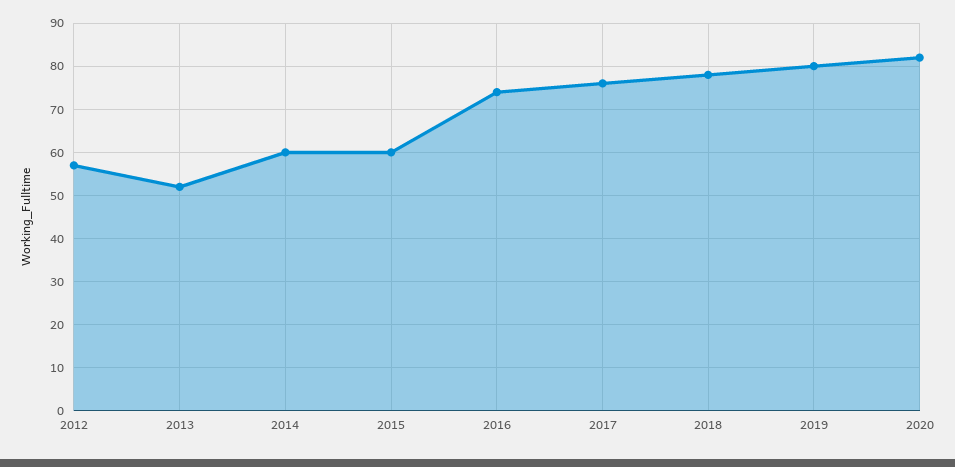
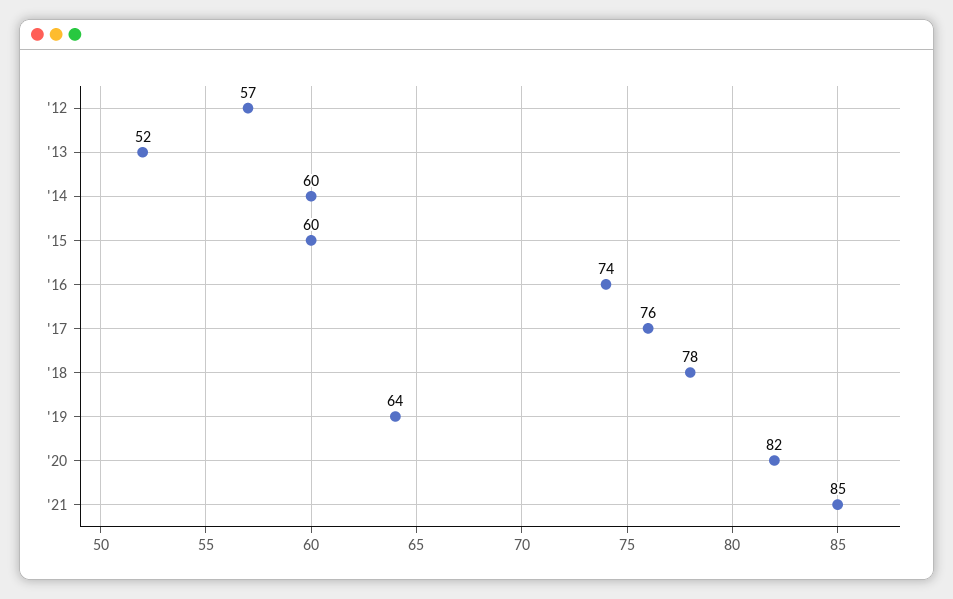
2019: 80 -> 64
'21: none -> 85

